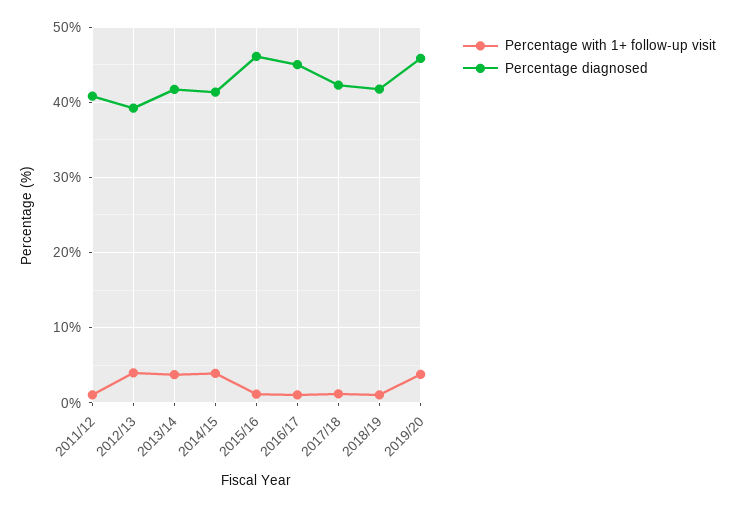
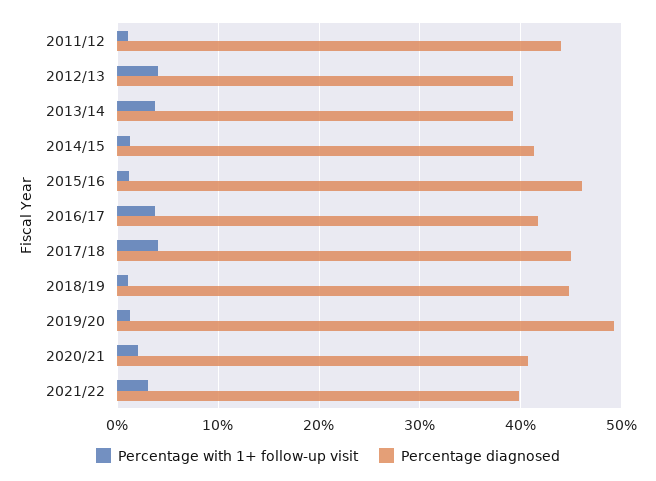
Percentage diagnosed, 2011/12: 41 -> 44
Percentage diagnosed, 2013/14: 42 -> 39
Percentage with 1+ follow-up visit, 2014/15: 4 -> 1
Percentage with 1+ follow-up visit, 2016/17: 1 -> 4
Percentage diagnosed, 2016/17: 45 -> 42
Percentage with 1+ follow-up visit, 2017/18: 1 -> 4
Percentage diagnosed, 2017/18: 42 -> 45
Percentage diagnosed, 2018/19: 42 -> 45
Percentage with 1+ follow-up visit, 2019/20: 4 -> 1
Percentage diagnosed, 2019/20: 46 -> 49
Percentage with 1+ follow-up visit, 2020/21: none -> 2
Percentage diagnosed, 2020/21: none -> 41
Percentage with 1+ follow-up visit, 2021/22: none -> 3
Percentage diagnosed, 2021/22: none -> 40

